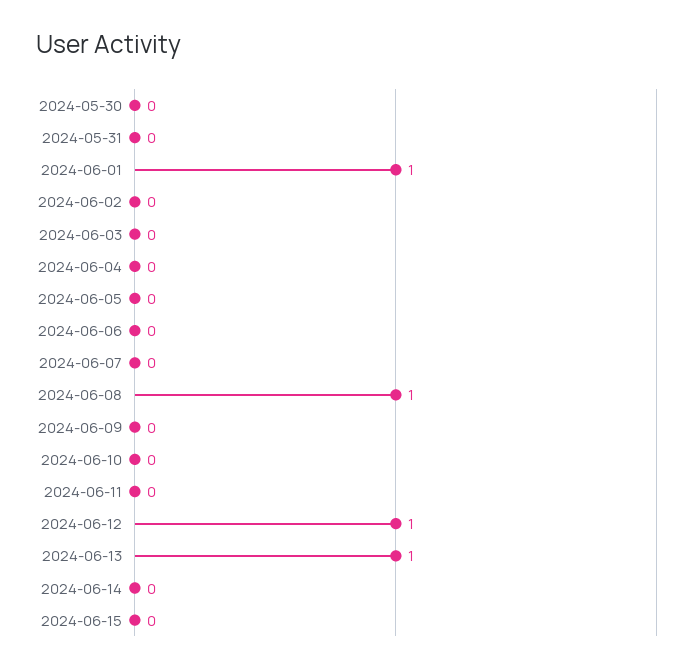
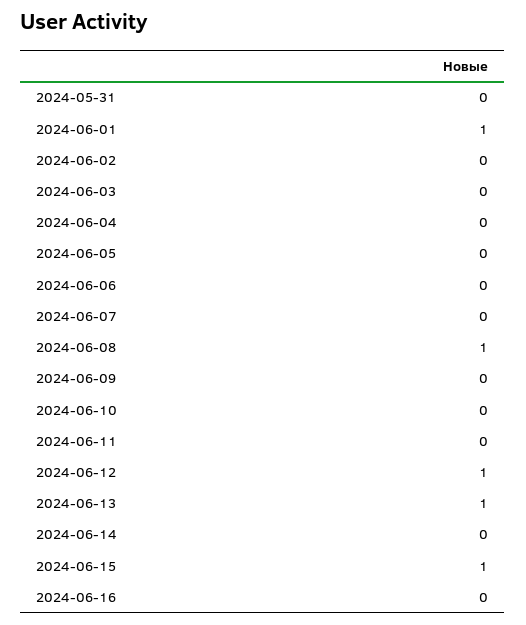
2024-05-30: 0 -> none
2024-06-15: 0 -> 1
2024-06-16: none -> 0

